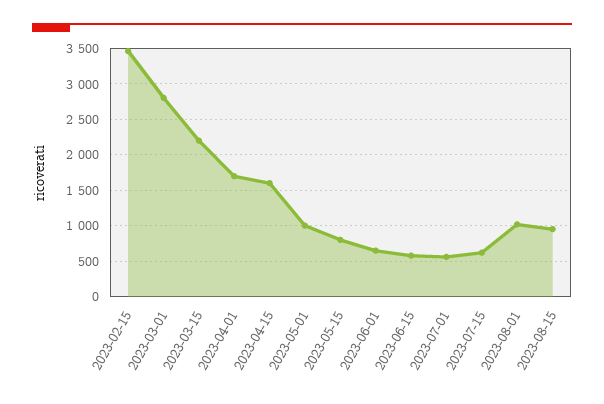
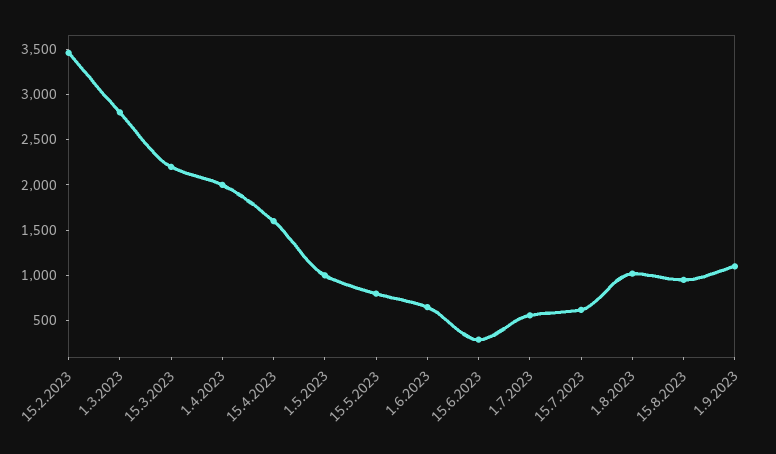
2023-04-01: 1700 -> 2000
2023-06-15: 600 -> 300
1.9.2023: none -> 1100

